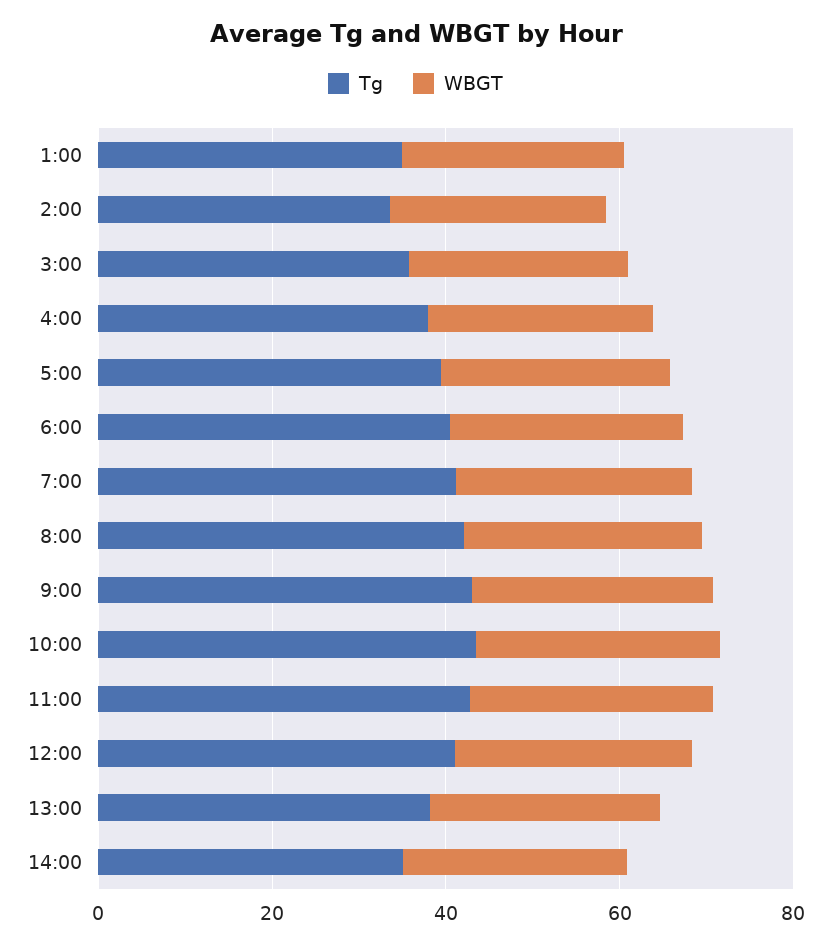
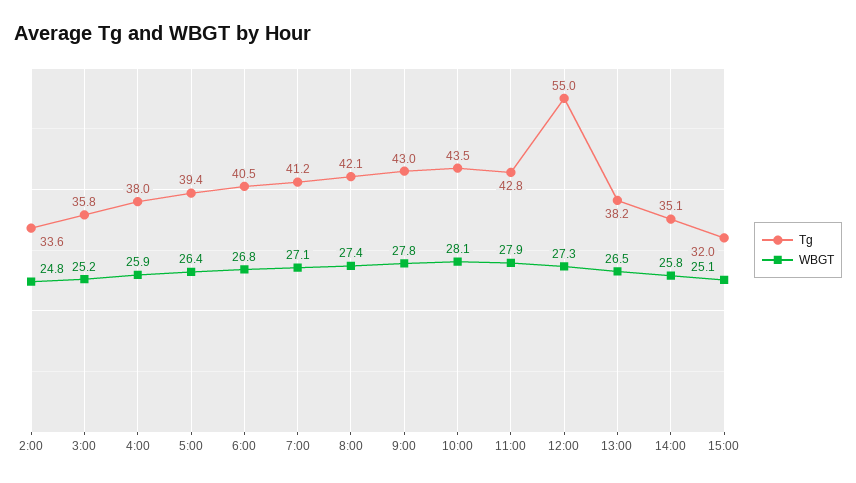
Tg, 1:00: 35 -> none
WBGT, 1:00: 25 -> none
Tg, 12:00: 40 -> 55
Tg, 15:00: none -> 32
WBGT, 15:00: none -> 25.1

